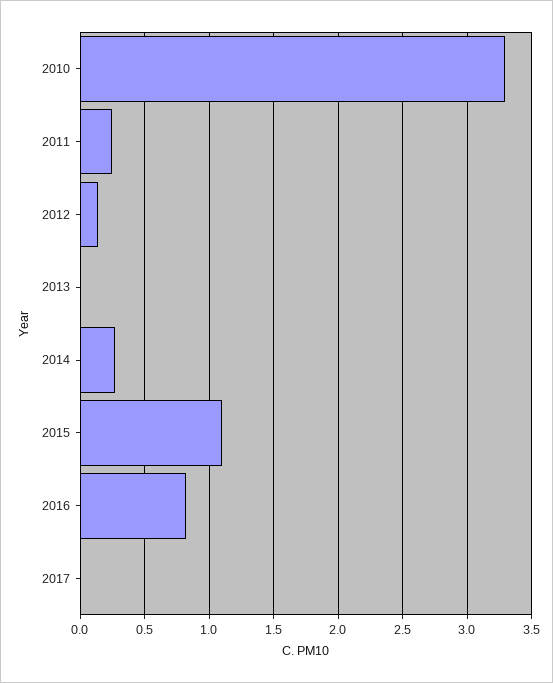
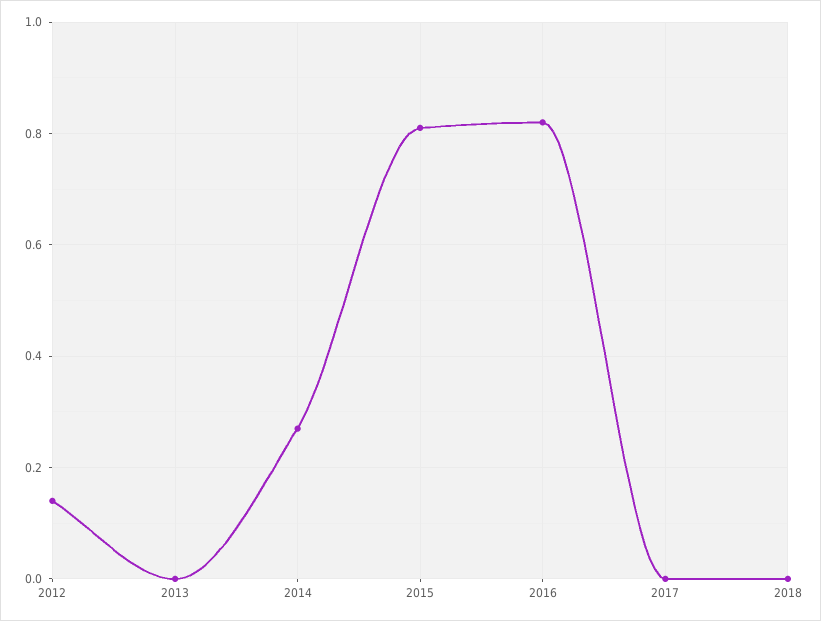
2010: 3.3 -> none
2011: 0.25 -> none
2015: 1.1 -> 0.8
2018: none -> 0

